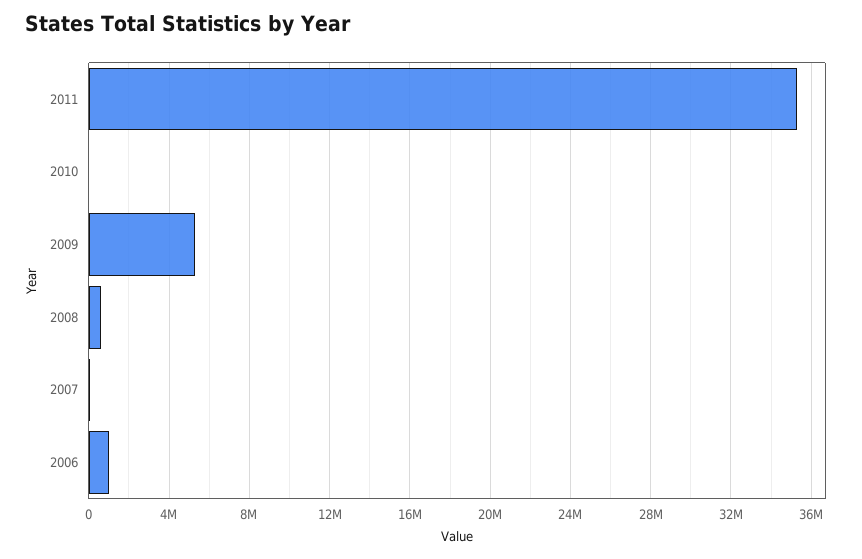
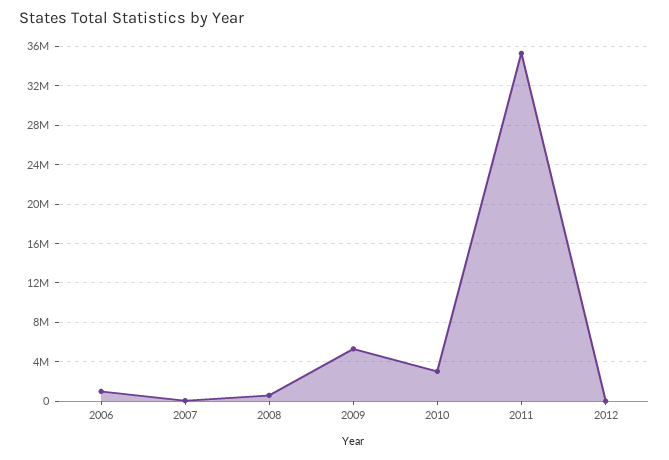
2010: 0 -> 3000000
2012: none -> 0

